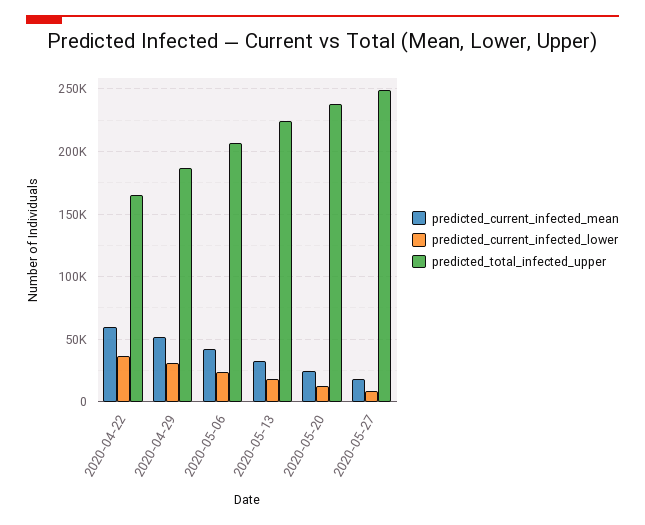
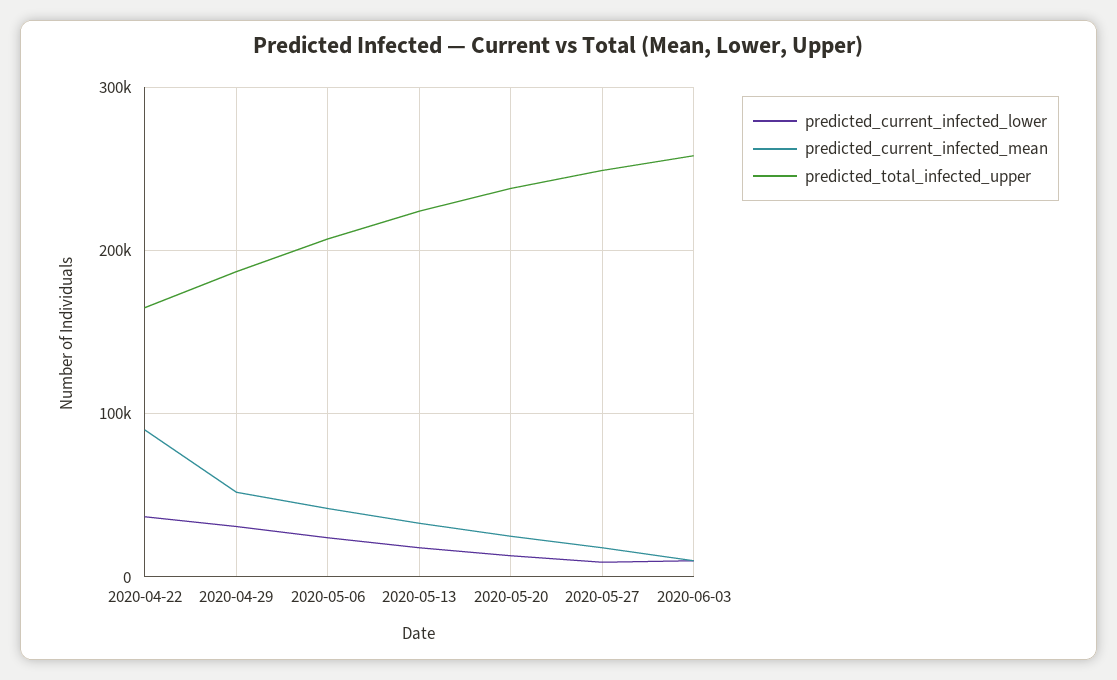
predicted_current_infected_mean, 2020-04-22: 60000 -> 90000
predicted_current_infected_lower, 2020-06-03: none -> 10000
predicted_current_infected_mean, 2020-06-03: none -> 10000
predicted_total_infected_upper, 2020-06-03: none -> 260000

